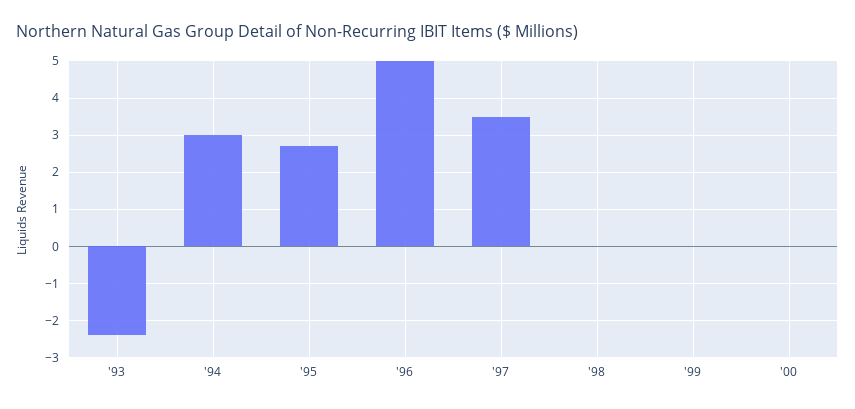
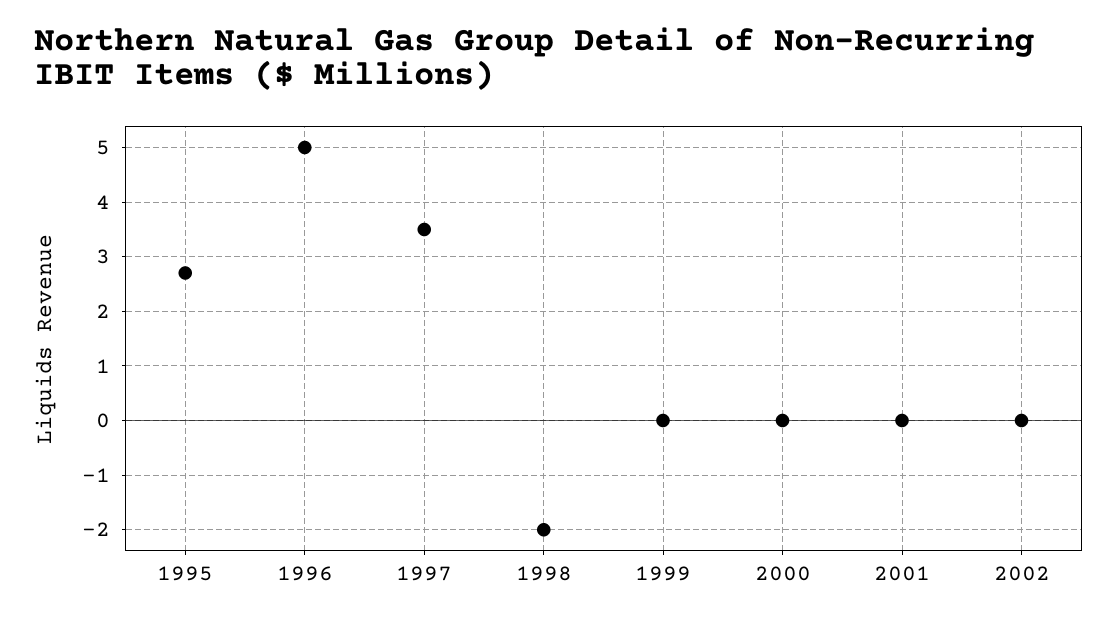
'93: -2.5 -> none
'94: 3 -> none
'98: 0 -> -2
2001: none -> 0
2002: none -> 0

